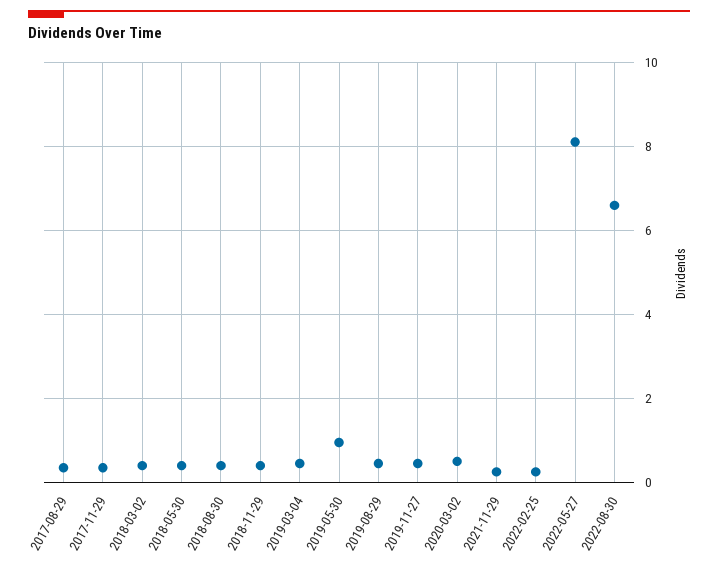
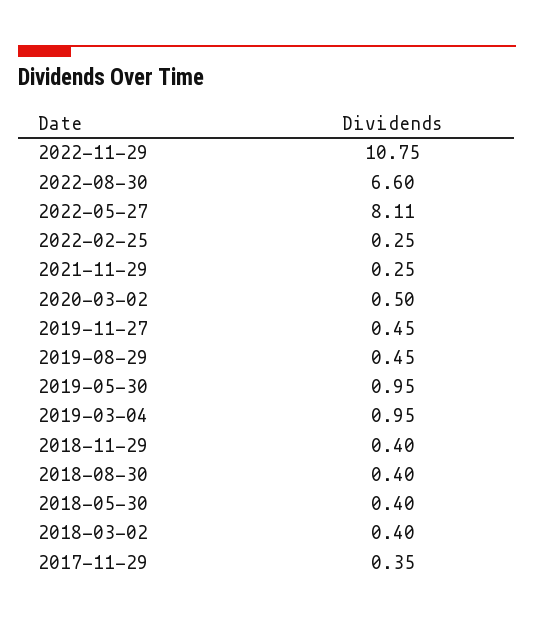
2017-08-29: 0.4 -> none
2019-03-04: 0.4 -> 0.95
2022-11-29: none -> 10.75

